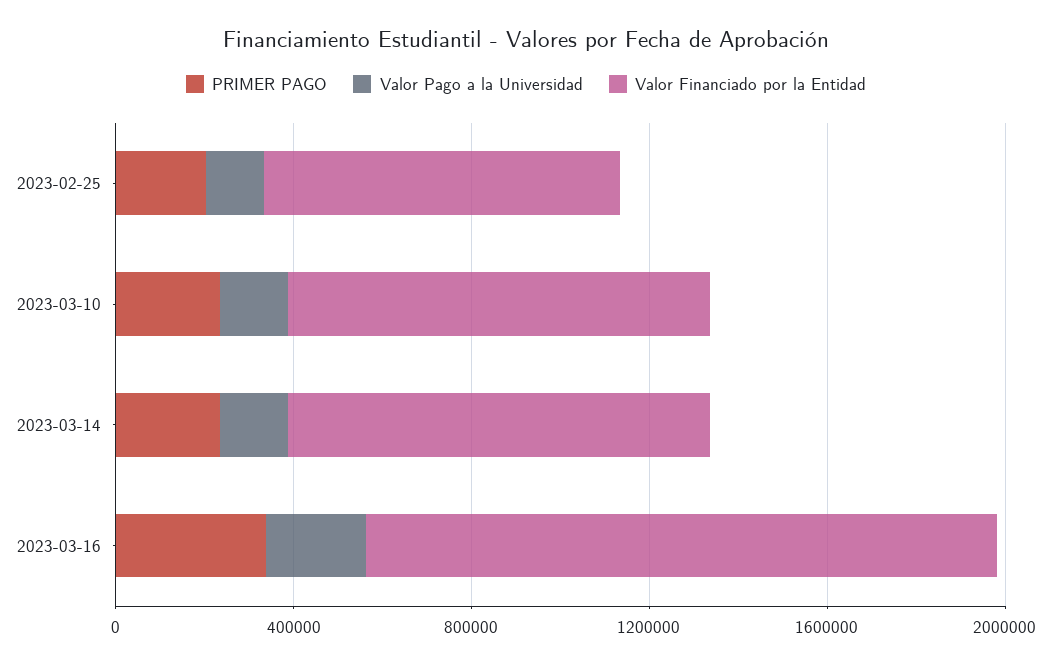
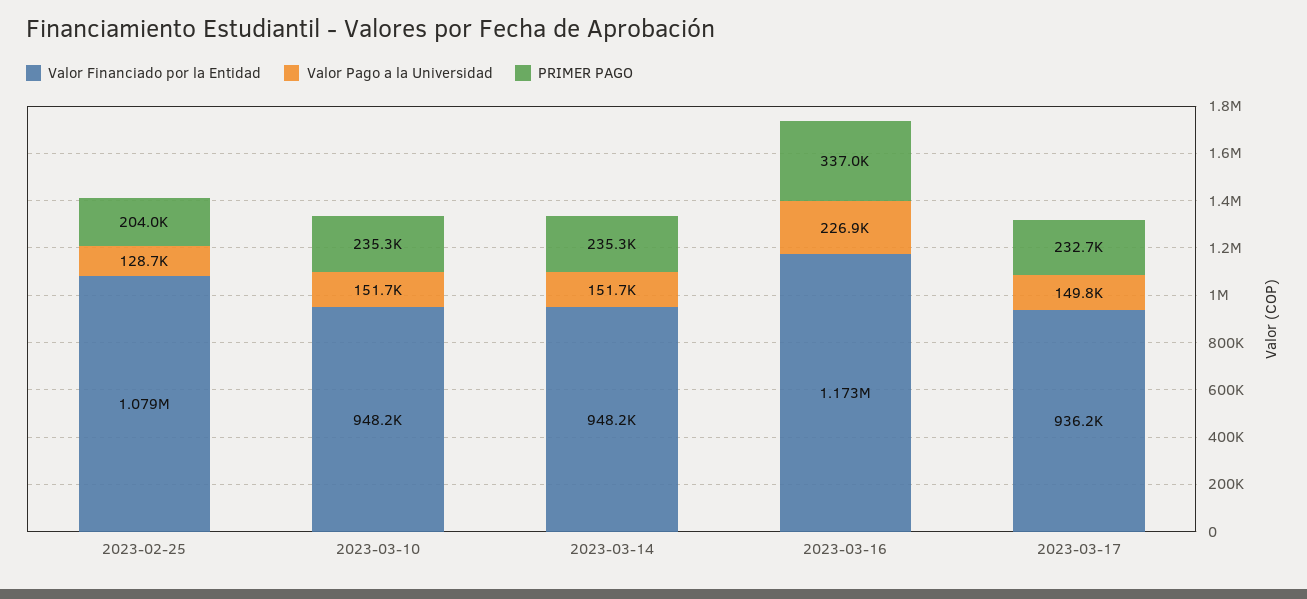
Valor Financiado por la Entidad, 2023-02-25: 800000 -> 1079000
Valor Financiado por la Entidad, 2023-03-16: 1400000 -> 1173000
Valor Financiado por la Entidad, 2023-03-17: none -> 936200
Valor Pago a la Universidad, 2023-03-17: none -> 149800
PRIMER PAGO, 2023-03-17: none -> 232700

